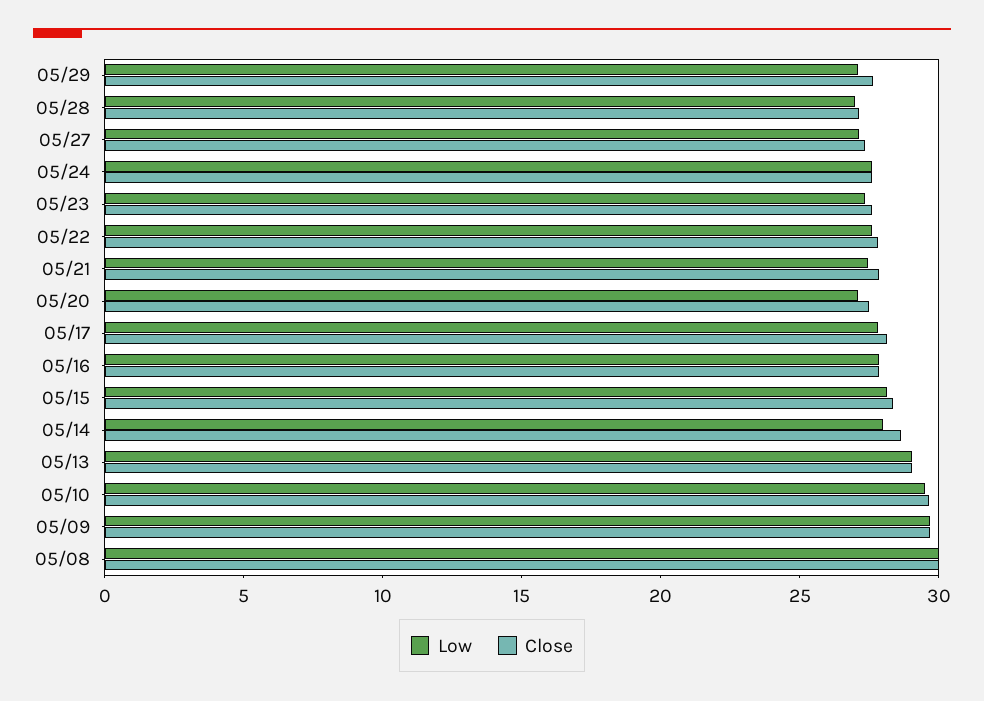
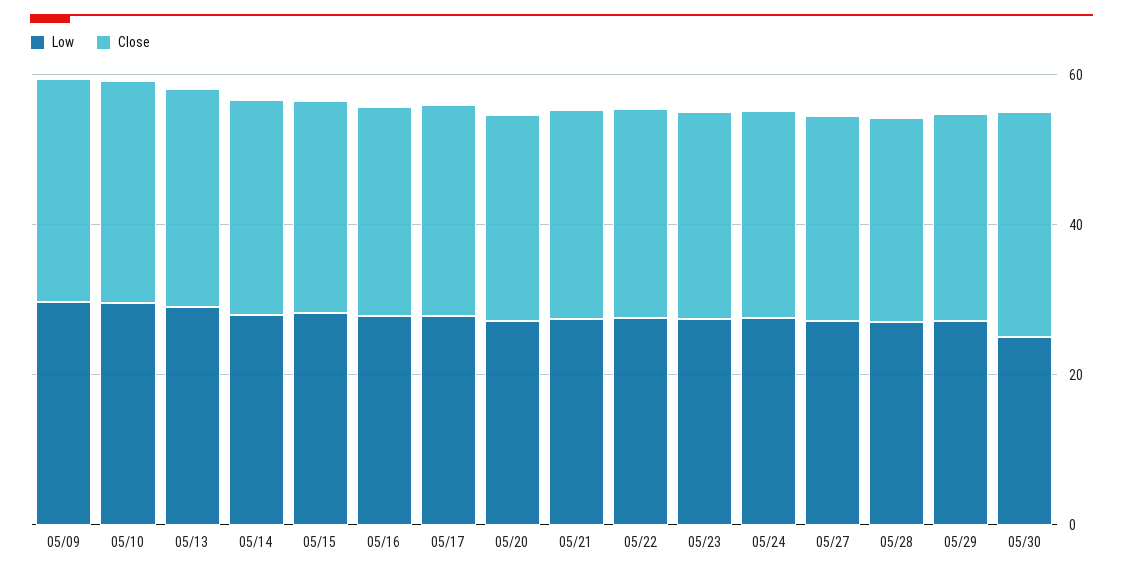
Low, 05/08: 30 -> none
Close, 05/08: 30 -> none
Low, 05/30: none -> 25
Close, 05/30: none -> 30

